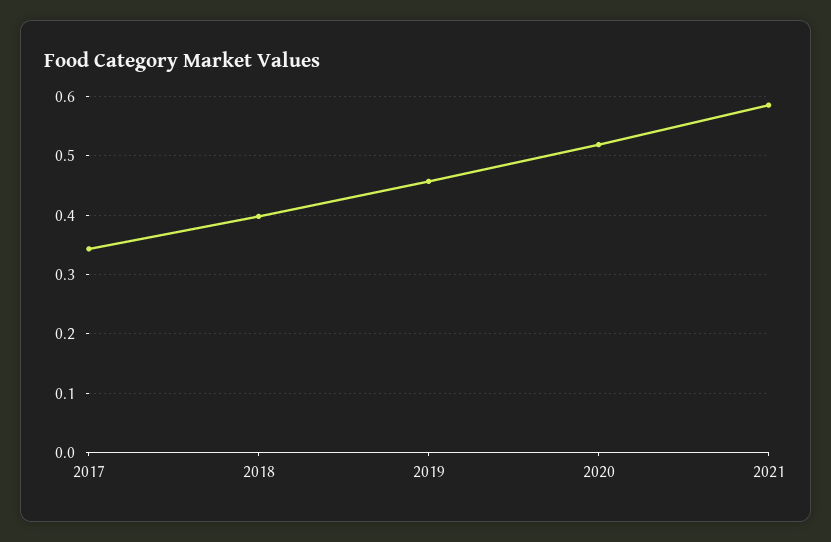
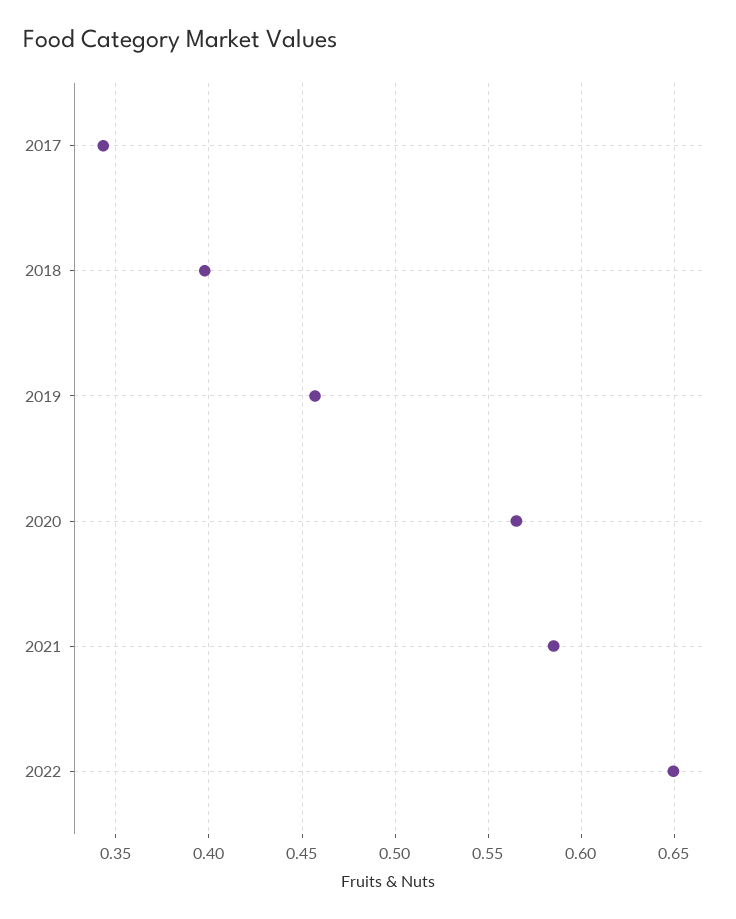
2020: 0.52 -> 0.565
2022: none -> 0.65

